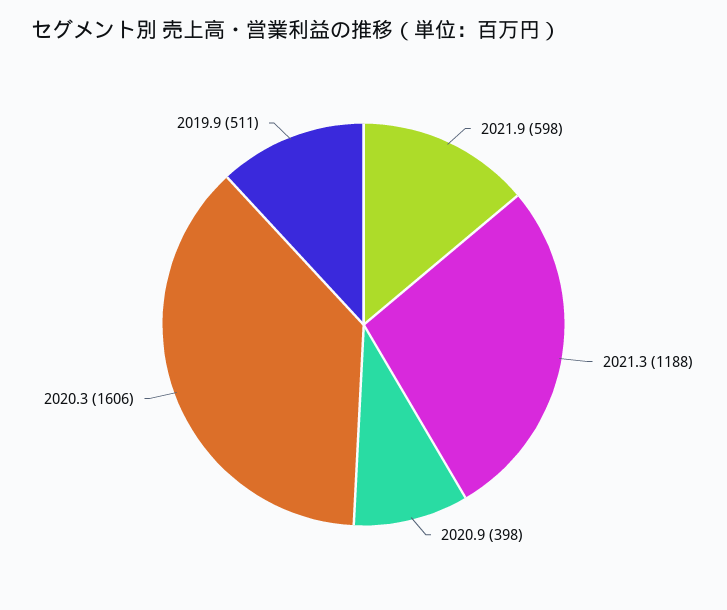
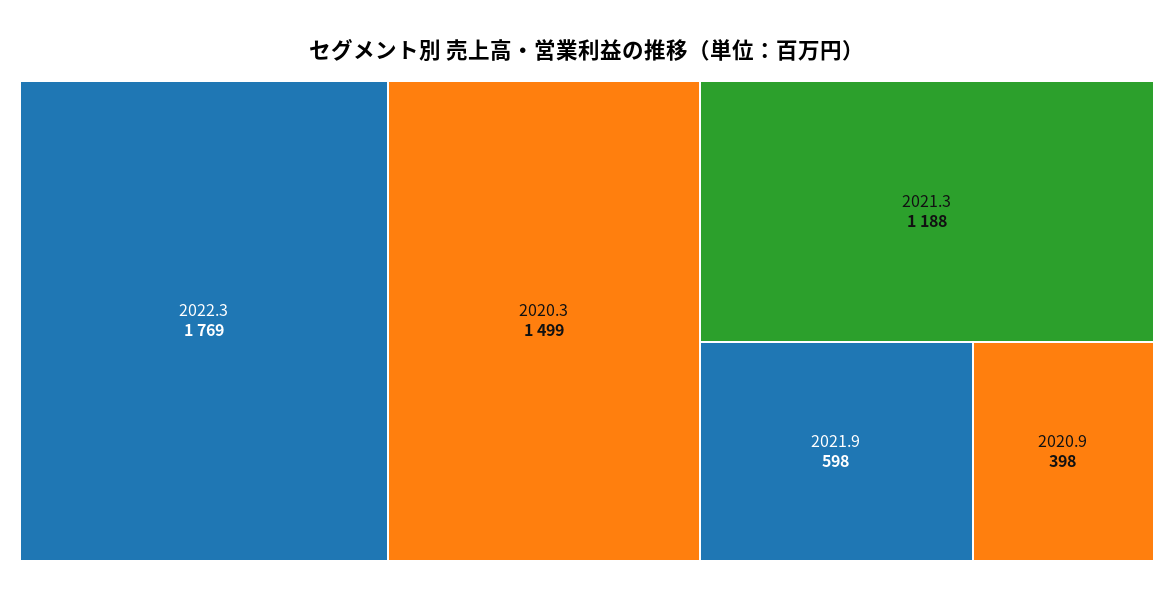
2020.3: 1606 -> 1499
2019.9: 511 -> none
2022.3: none -> 1769

